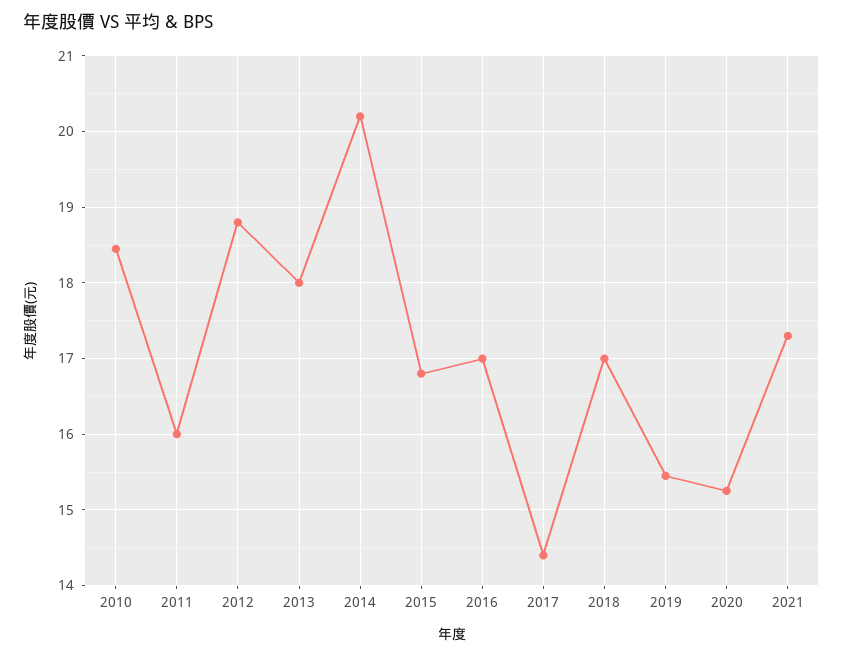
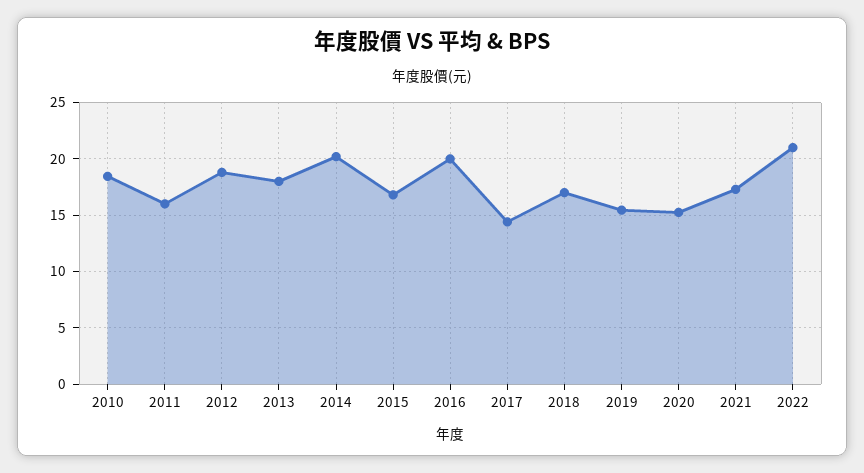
2016: 17 -> 20
2022: none -> 21

